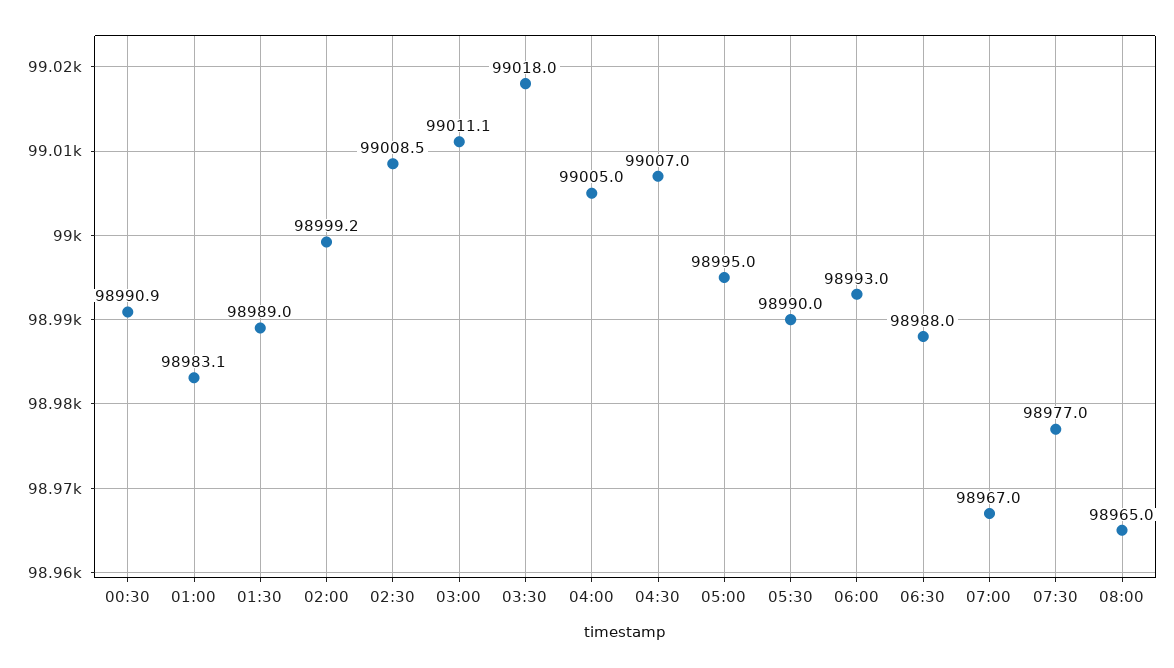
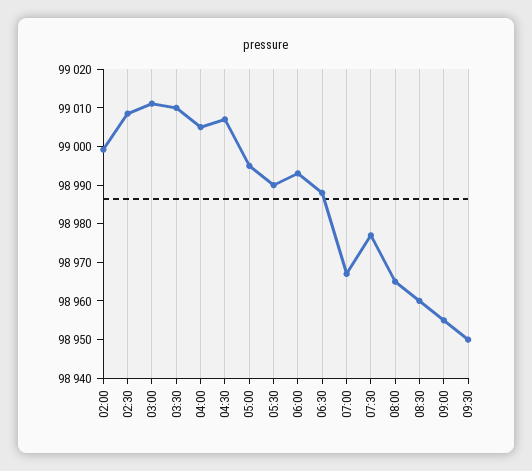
00:30: 98990.9 -> none
01:00: 98983.1 -> none
01:30: 98989 -> none
03:30: 99018 -> 99010
08:30: none -> 98960
09:00: none -> 98955
09:30: none -> 98950

